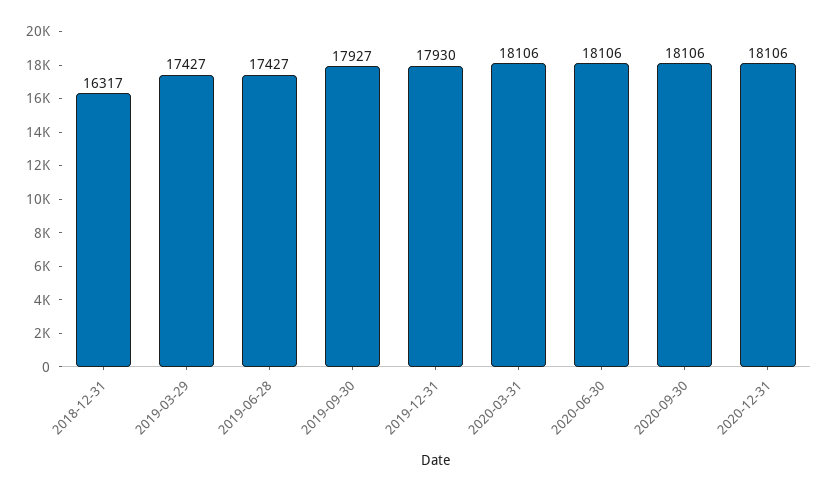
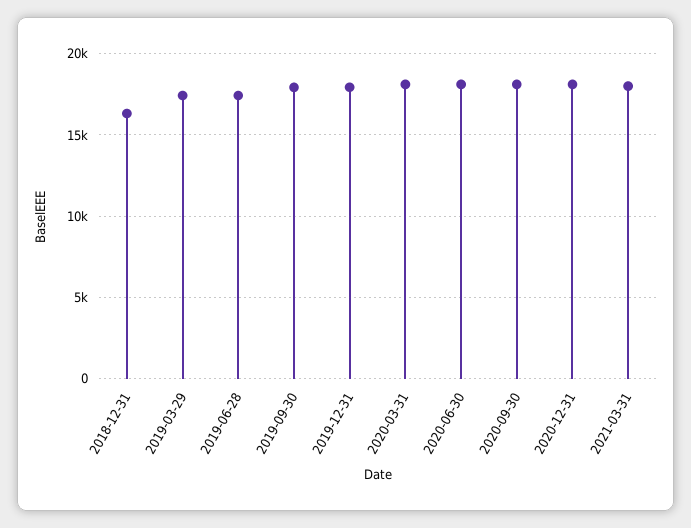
2021-03-31: none -> 18000

